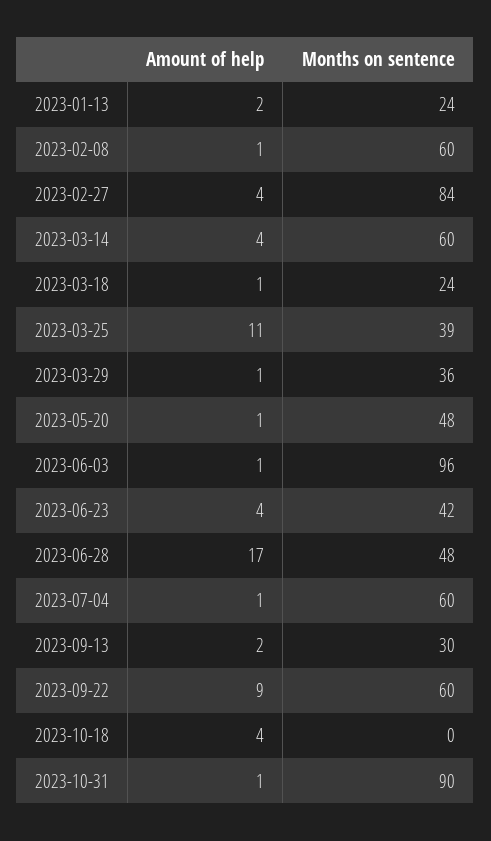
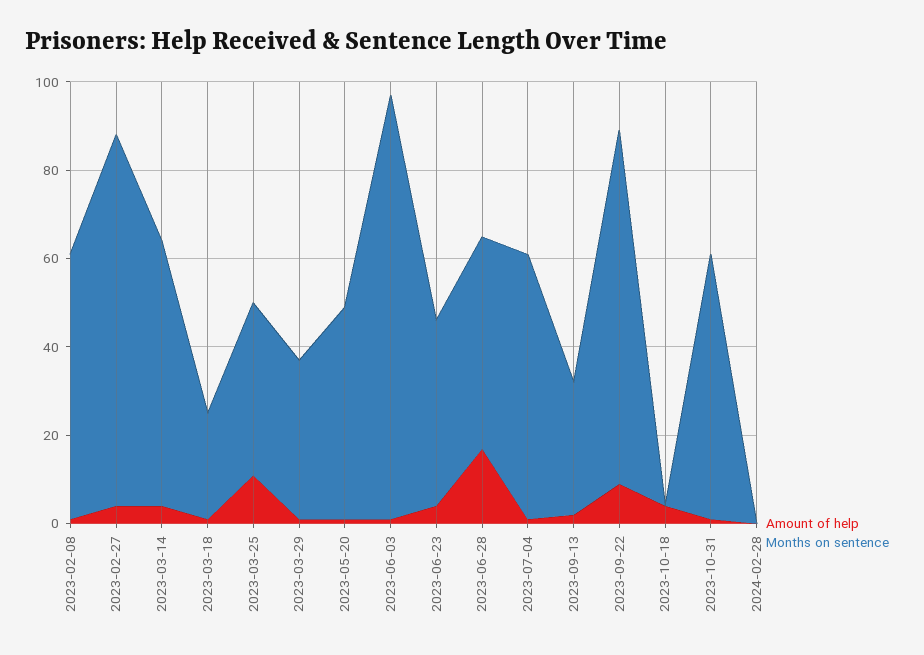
Amount of help, 2023-01-13: 2 -> none
Months on sentence, 2023-01-13: 24 -> none
Months on sentence, 2023-09-22: 60 -> 80
Months on sentence, 2023-10-31: 90 -> 60
Amount of help, 2024-02-28: none -> 0
Months on sentence, 2024-02-28: none -> 0

